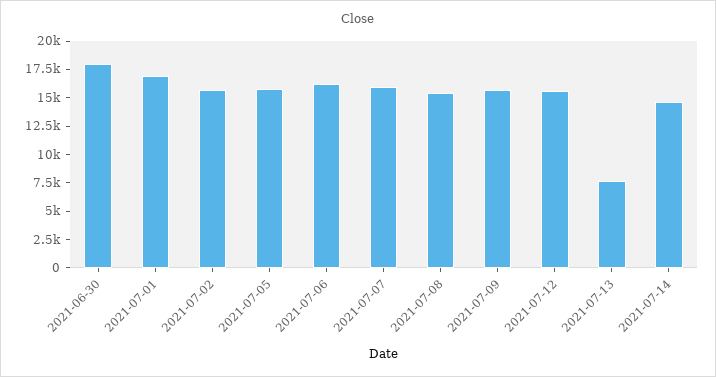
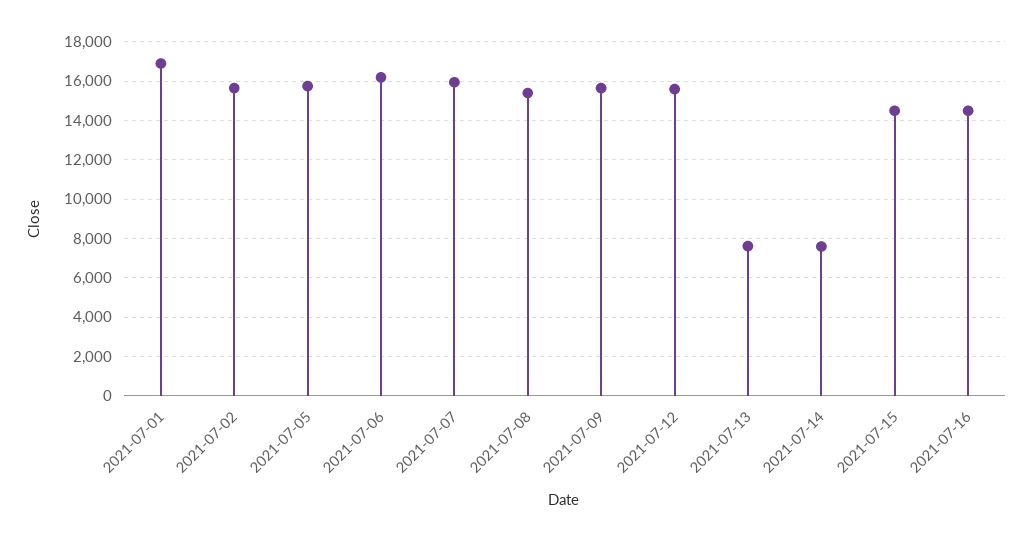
2021-06-30: 17500 -> none
2021-07-14: 15000 -> 7500
2021-07-15: none -> 14500
2021-07-16: none -> 14500

